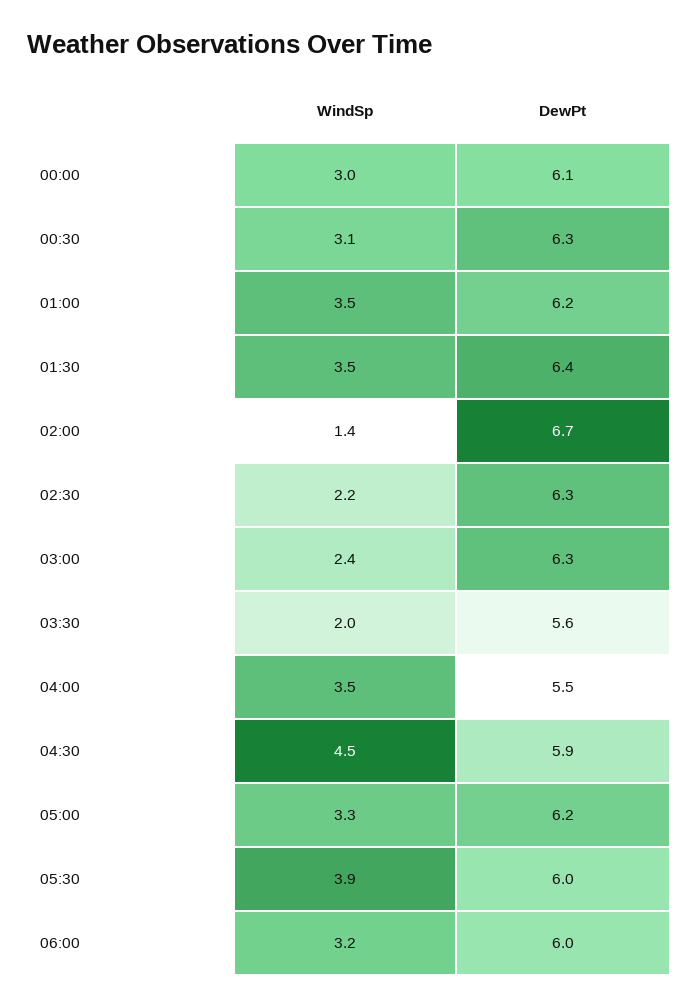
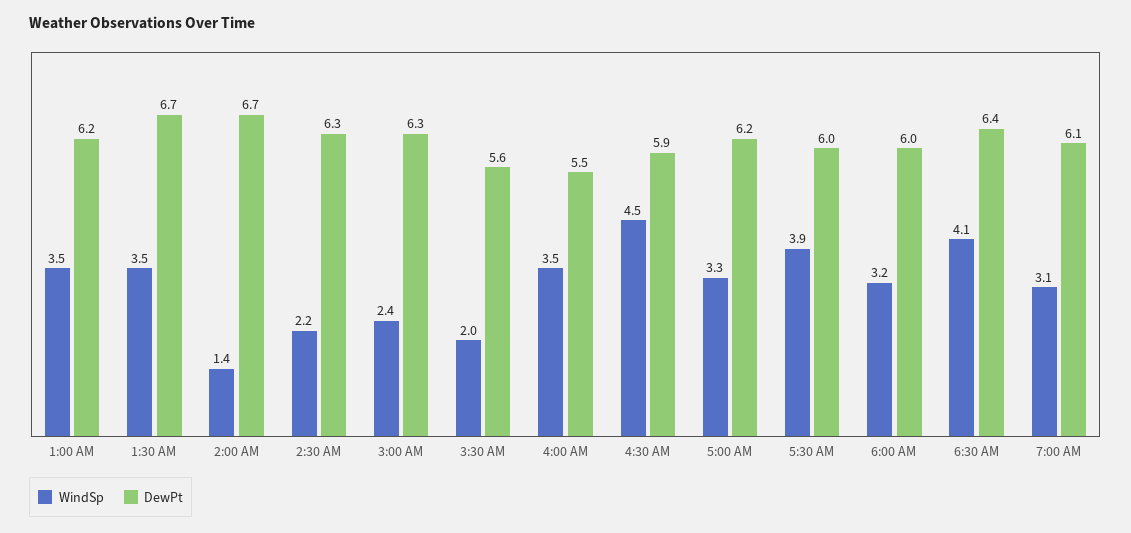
WindSp, 00:00: 3 -> none
DewPt, 00:00: 6.1 -> none
WindSp, 00:30: 3.1 -> none
DewPt, 00:30: 6.3 -> none
DewPt, 01:30: 6.4 -> 6.7
WindSp, 6:30 AM: none -> 4.1
DewPt, 6:30 AM: none -> 6.4
WindSp, 7:00 AM: none -> 3.1
DewPt, 7:00 AM: none -> 6.1

